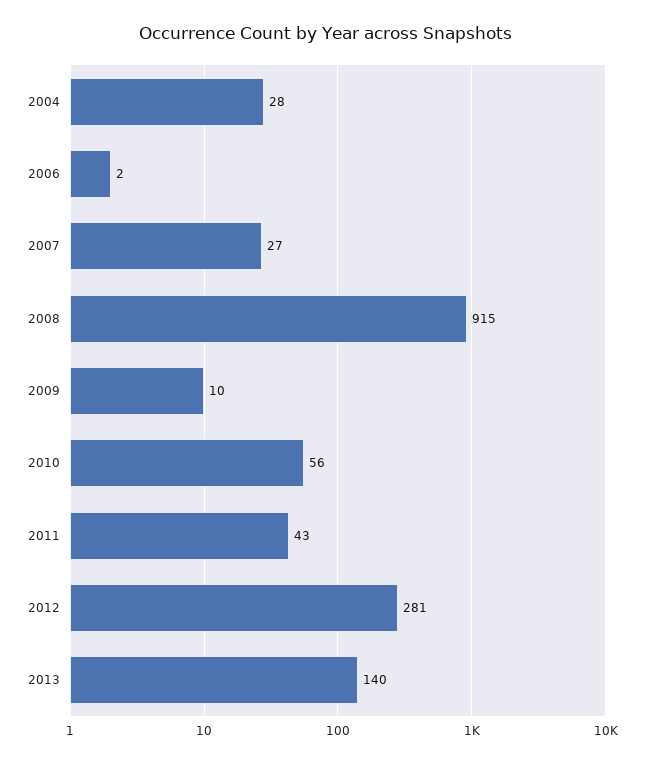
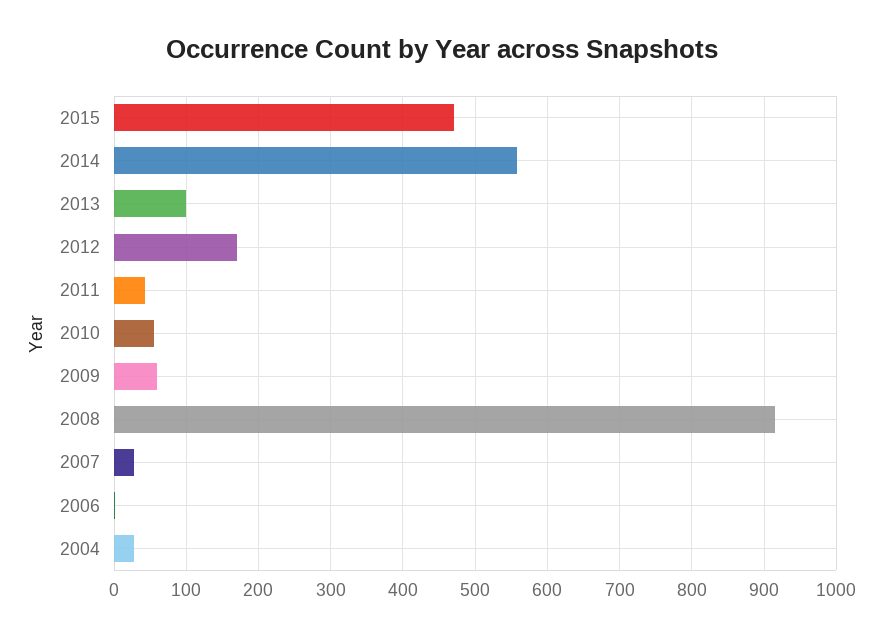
2009: 10 -> 60
2012: 281 -> 170
2013: 140 -> 100
2015: none -> 470
2014: none -> 560

